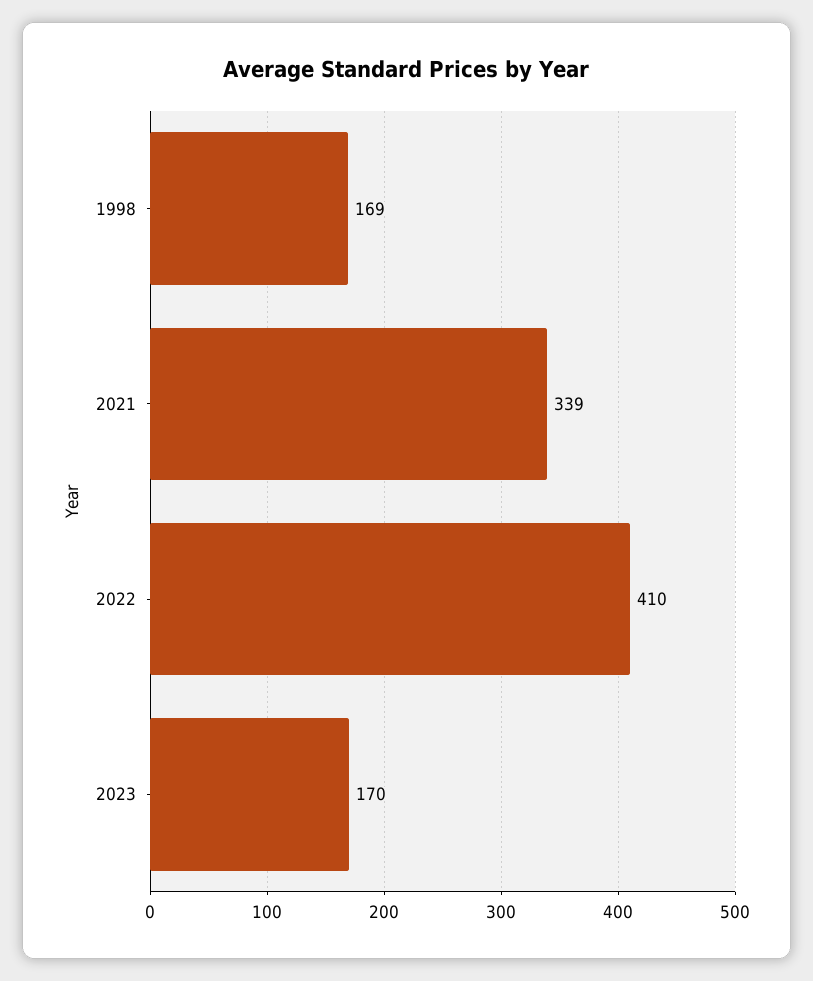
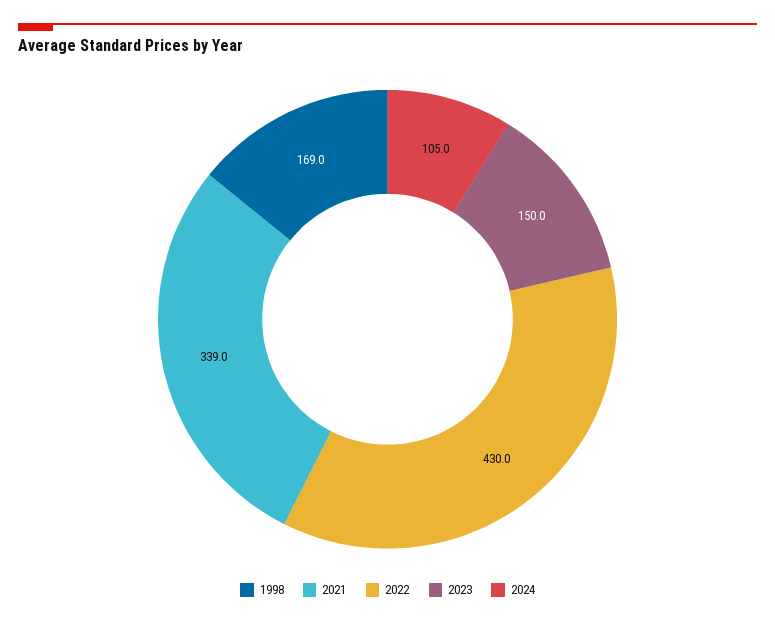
2022: 410 -> 430
2023: 170 -> 150
2024: none -> 105

